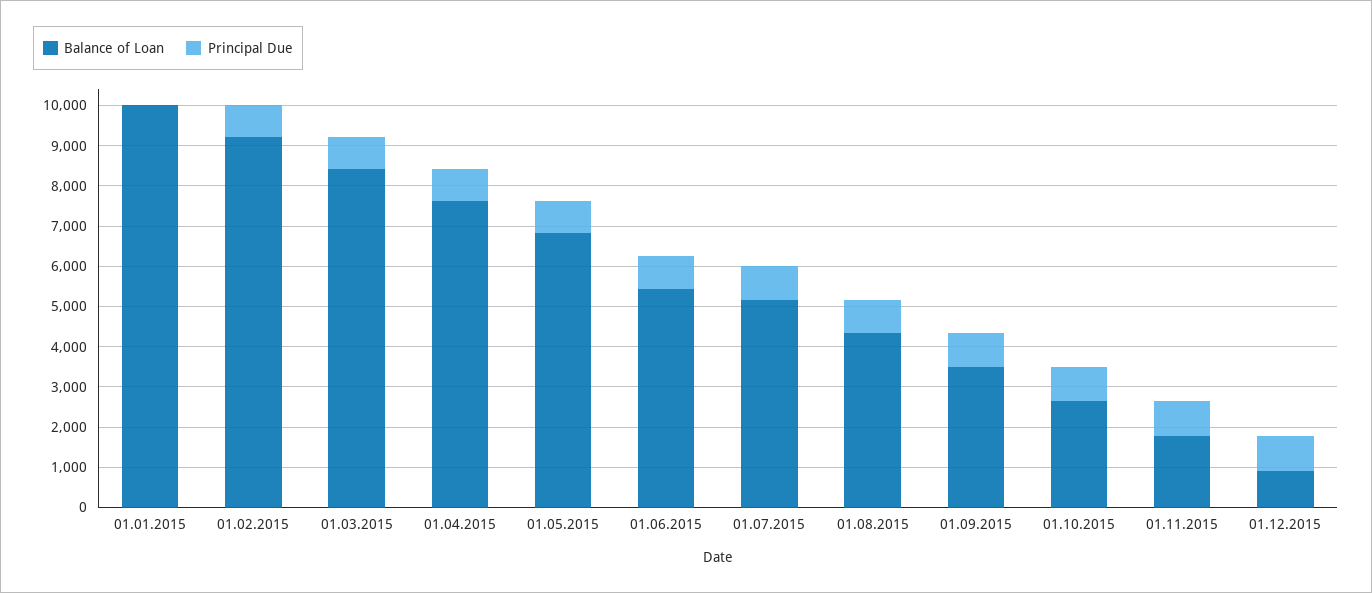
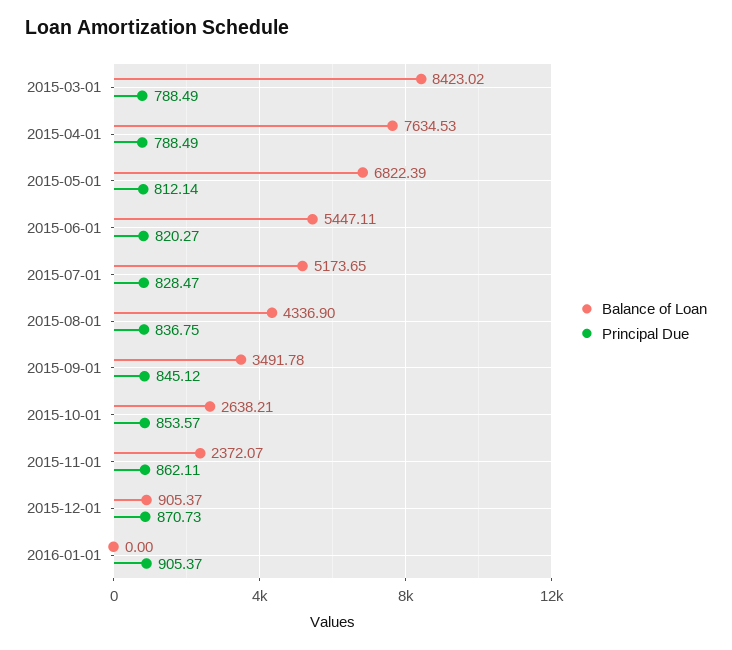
Balance of Loan, 01.01.2015: 10000 -> none
Principal Due, 01.01.2015: 0 -> none
Balance of Loan, 01.02.2015: 9200 -> none
Principal Due, 01.02.2015: 800 -> none
Balance of Loan, 01.11.2015: 1800 -> 2372.07
Balance of Loan, 2016-01-01: none -> 0
Principal Due, 2016-01-01: none -> 905.37

